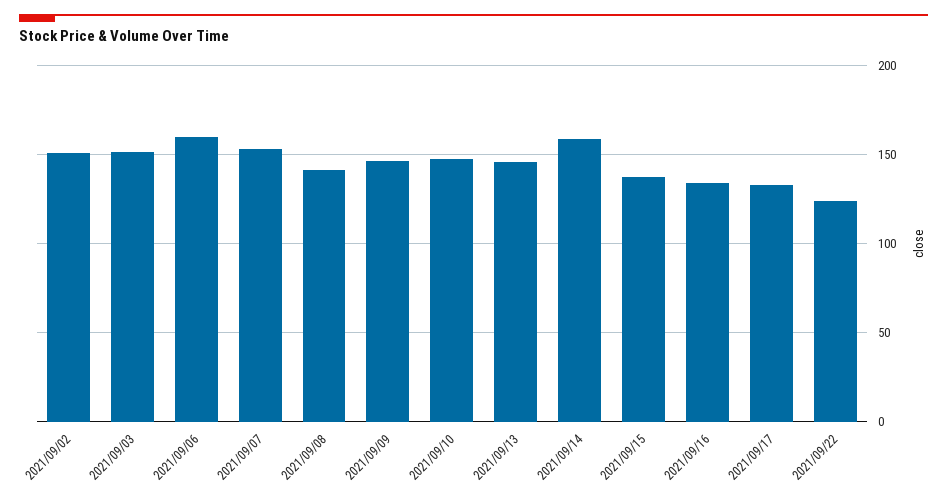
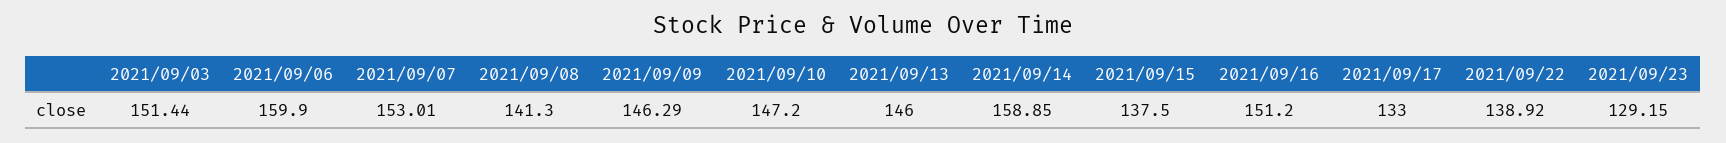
2021/09/02: 150 -> none
2021/09/16: 135 -> 151.2
2021/09/22: 125 -> 138.92
2021/09/23: none -> 129.15

